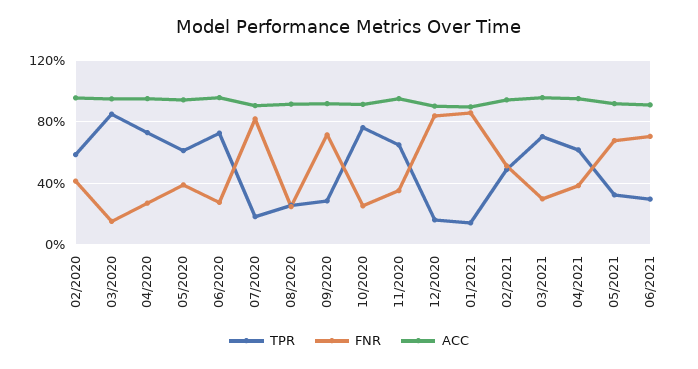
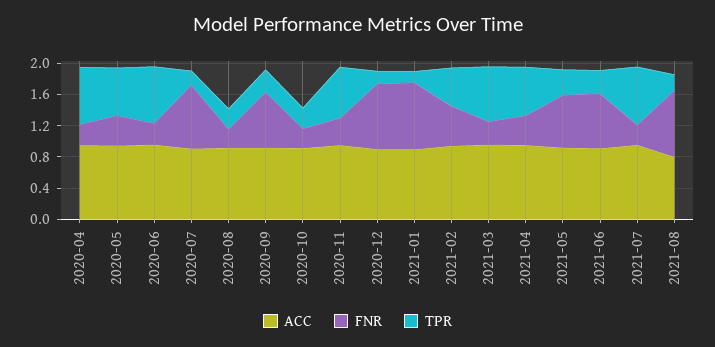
TPR, 02/2020: 0.6 -> none
FNR, 02/2020: 0.4 -> none
ACC, 02/2020: 0.95 -> none
TPR, 03/2020: 0.85 -> none
FNR, 03/2020: 0.15 -> none
ACC, 03/2020: 0.95 -> none
TPR, 10/2020: 0.75 -> 0.2
ACC, 2021-07: none -> 1
FNR, 2021-07: none -> 0.2
TPR, 2021-07: none -> 0.8
ACC, 2021-08: none -> 0.8
FNR, 2021-08: none -> 0.8
TPR, 2021-08: none -> 0.2

